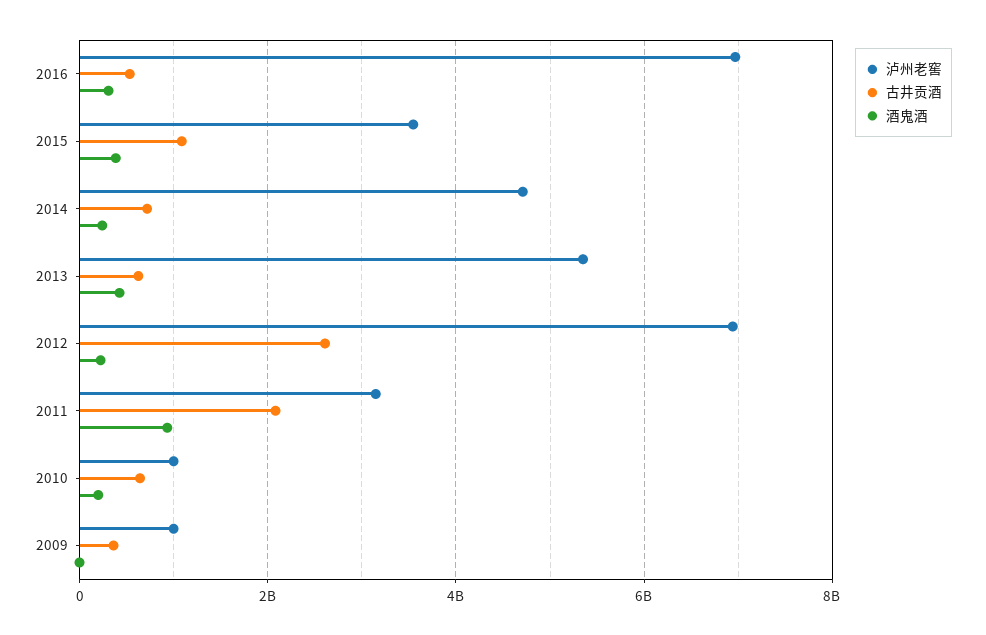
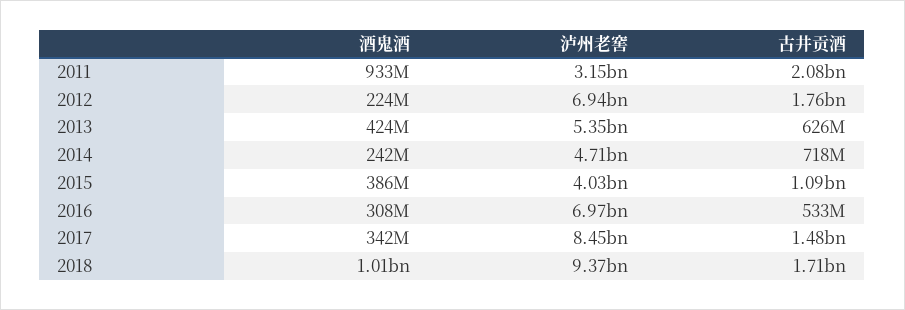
泸州老窖, 2015: 3600000000 -> 4030000000
古井贡酒, 2012: 2600000000 -> 1760000000
泸州老窖, 2010: 1000000000 -> none
古井贡酒, 2010: 600000000 -> none
酒鬼酒, 2010: 200000000 -> none
泸州老窖, 2009: 1000000000 -> none
古井贡酒, 2009: 400000000 -> none
酒鬼酒, 2009: 0 -> none
酒鬼酒, 2017: none -> 342000000
泸州老窖, 2017: none -> 8450000000
古井贡酒, 2017: none -> 1480000000
酒鬼酒, 2018: none -> 1010000000
泸州老窖, 2018: none -> 9370000000
古井贡酒, 2018: none -> 1710000000

